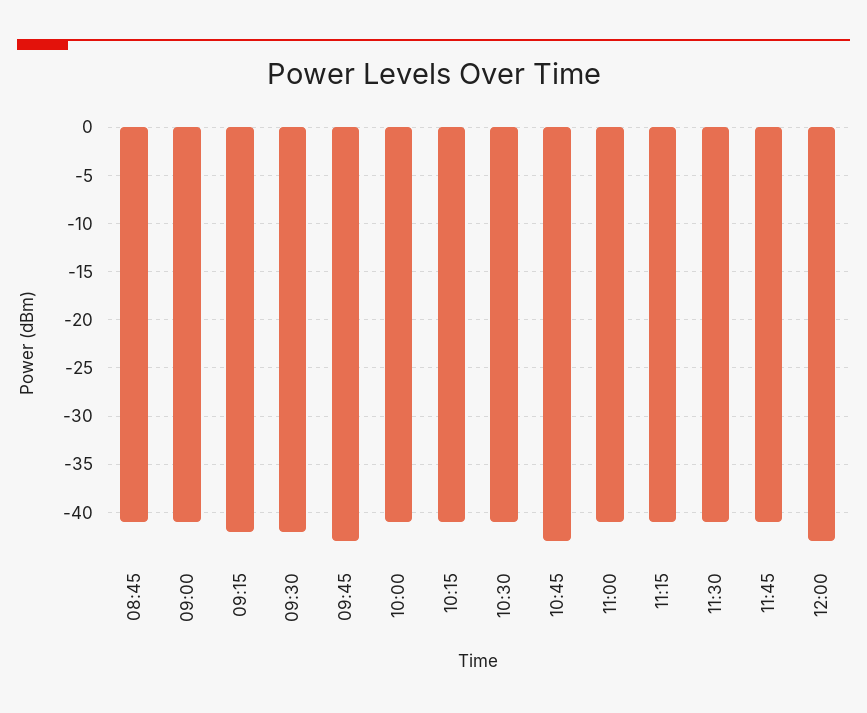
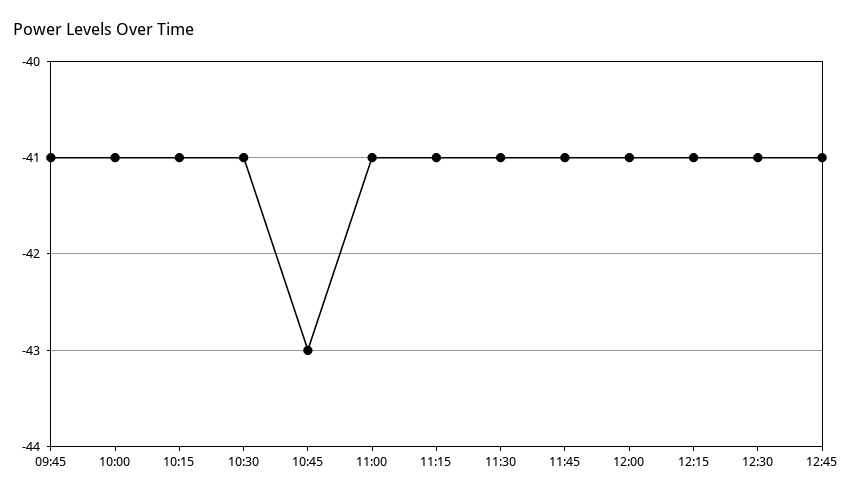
08:45: -41 -> none
09:00: -41 -> none
09:15: -42 -> none
09:30: -42 -> none
09:45: -43 -> -41
12:00: -43 -> -41
12:15: none -> -41
12:30: none -> -41
12:45: none -> -41

